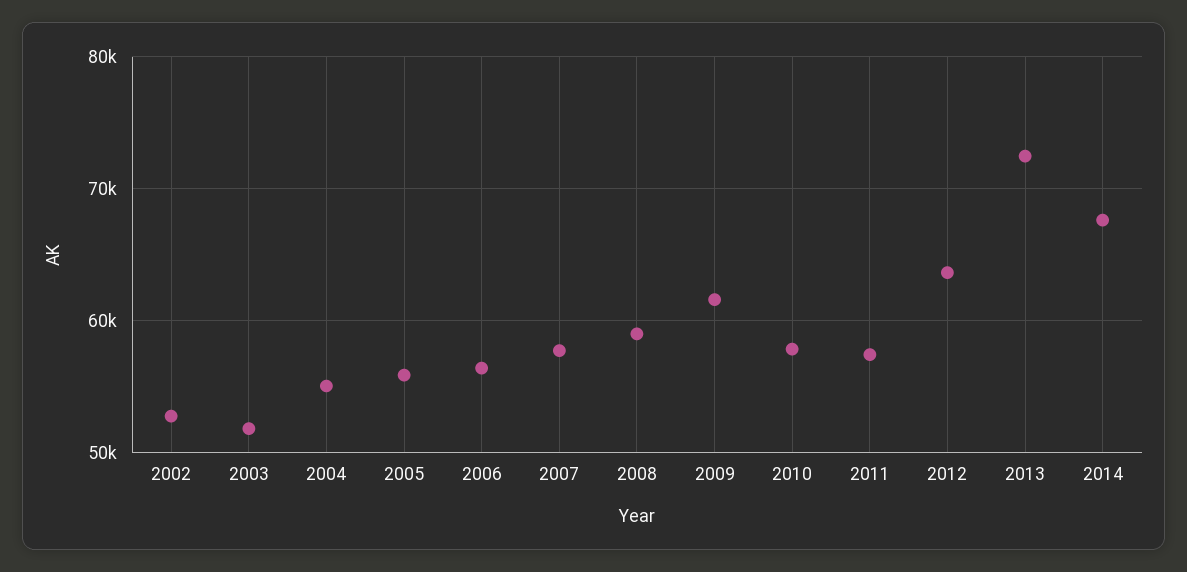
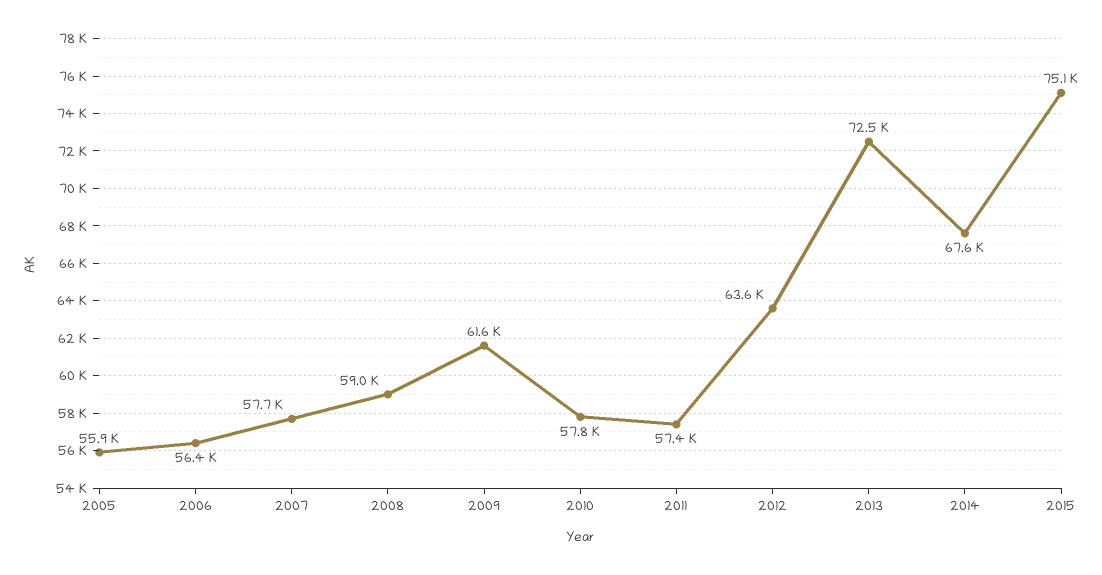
2002: 53000 -> none
2003: 52000 -> none
2004: 55000 -> none
2015: none -> 75100

